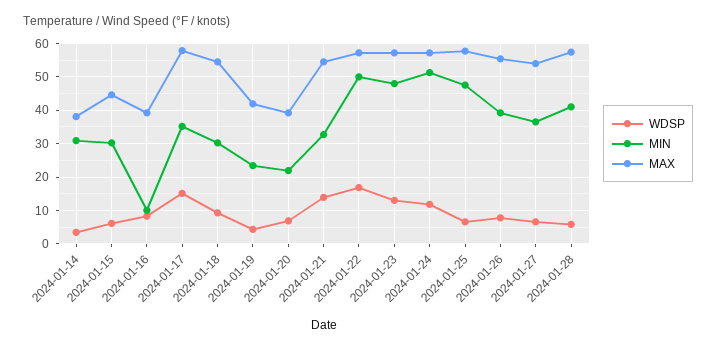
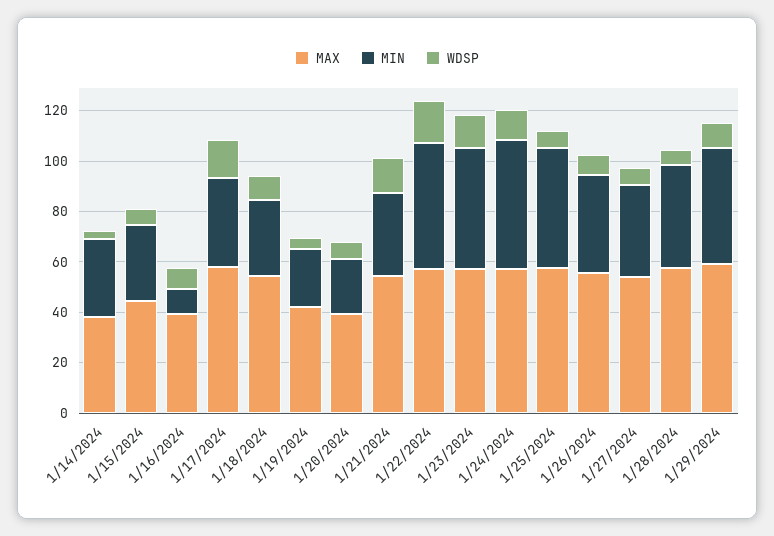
MAX, 1/29/2024: none -> 60
MIN, 1/29/2024: none -> 45
WDSP, 1/29/2024: none -> 10

